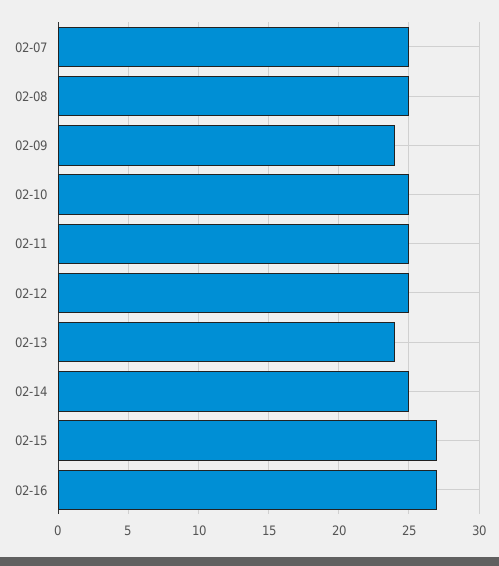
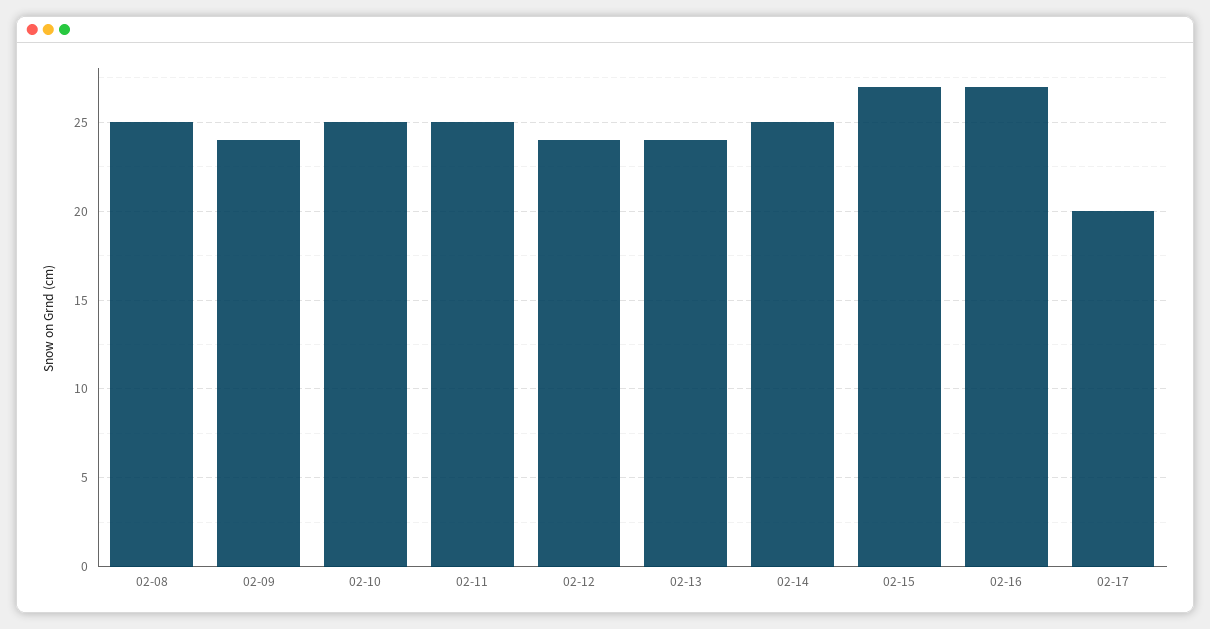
02-07: 25 -> none
02-12: 25 -> 24
02-17: none -> 20

